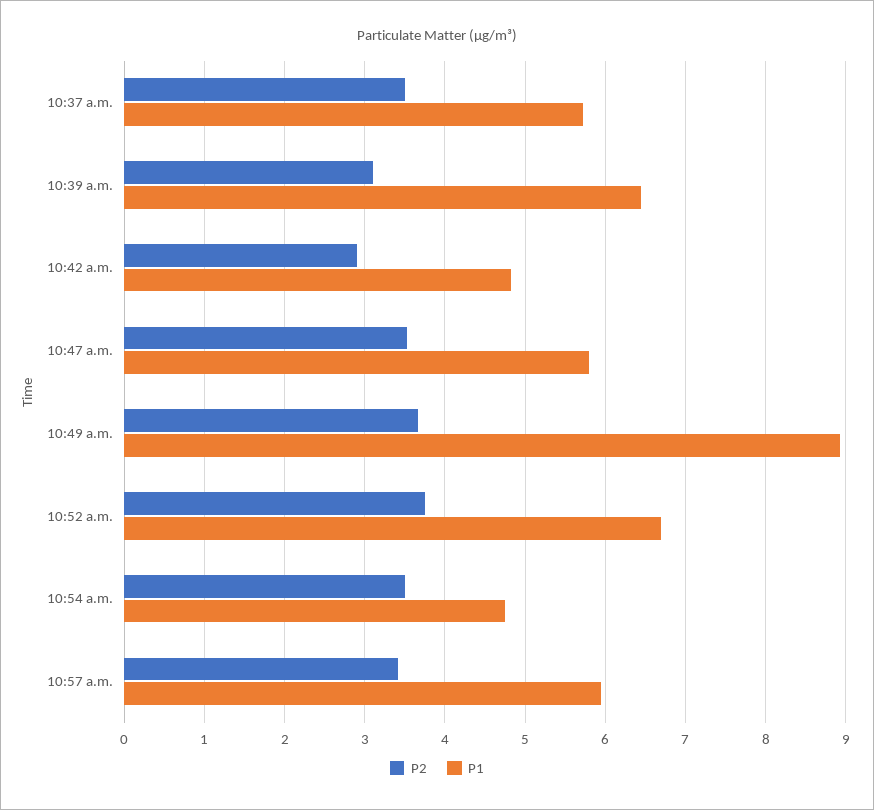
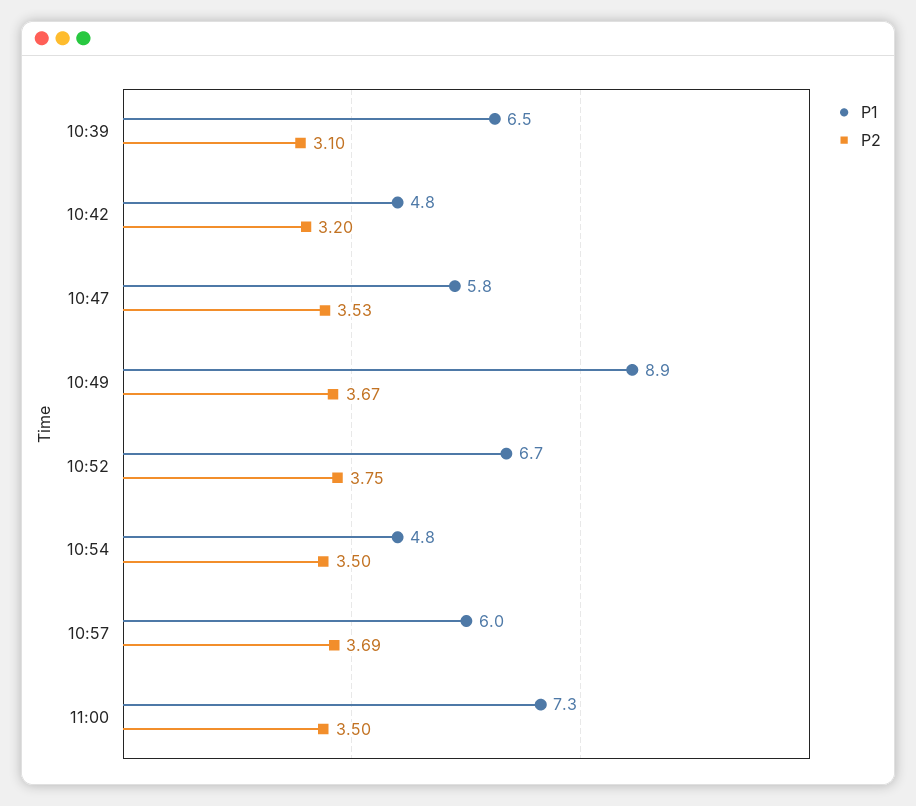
P2, 10:37 a.m.: 3.5 -> none
P1, 10:37 a.m.: 5.7 -> none
P2, 10:42 a.m.: 2.9 -> 3.2
P2, 10:57 a.m.: 3.4 -> 3.69
P1, 11:00: none -> 7.3
P2, 11:00: none -> 3.5

